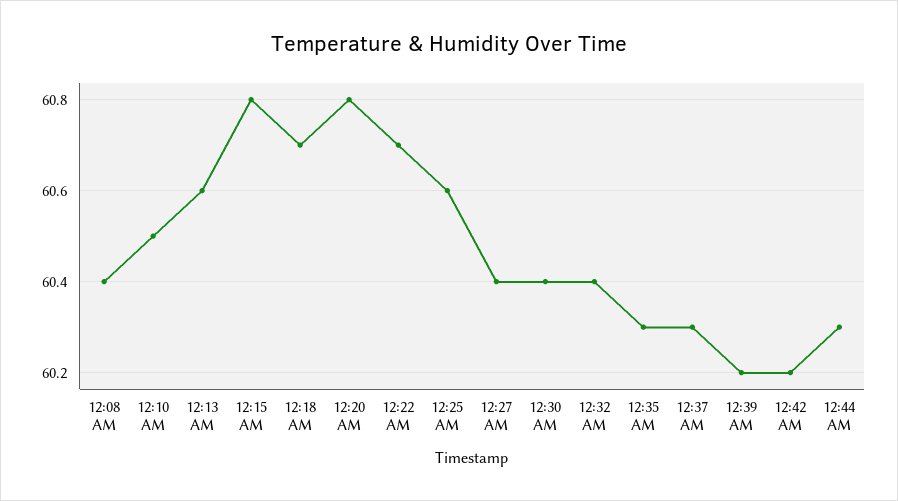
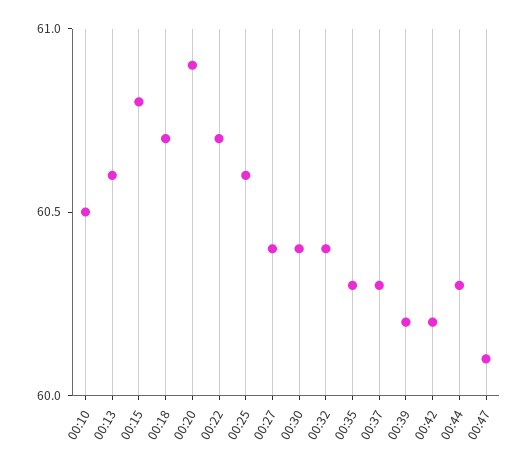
12:08 AM: 60.4 -> none
12:20 AM: 60.8 -> 60.9
00:47: none -> 60.1

